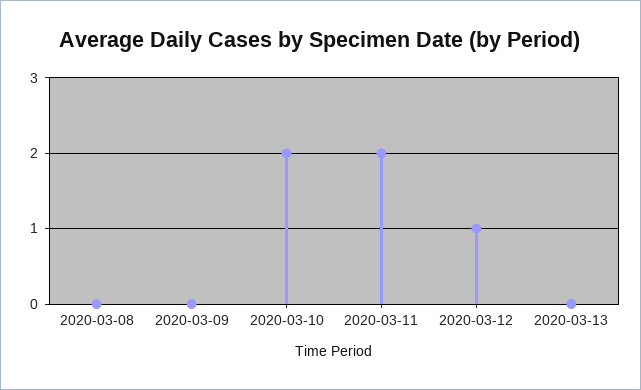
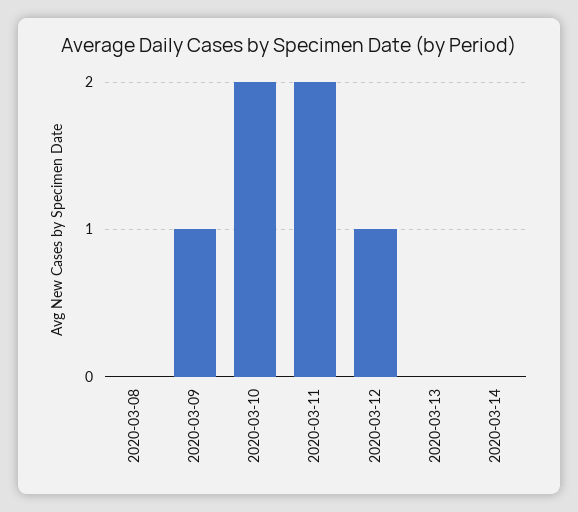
2020-03-09: 0 -> 1
2020-03-14: none -> 0

